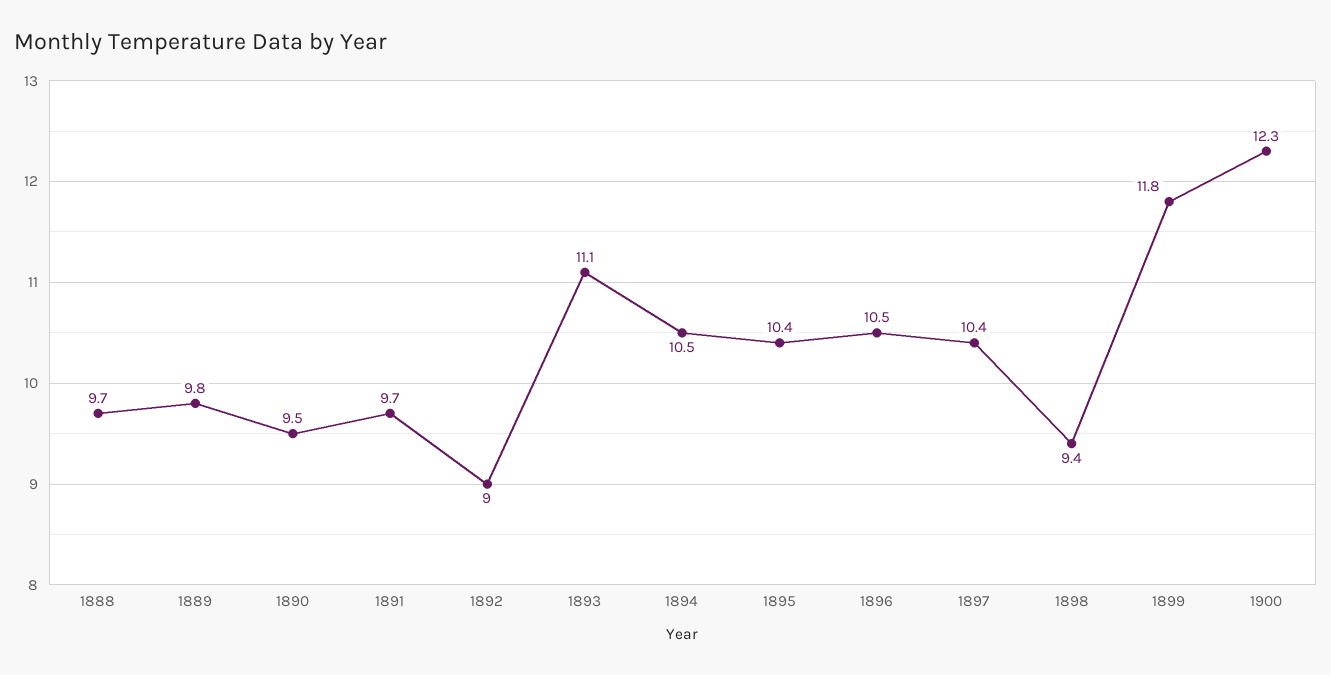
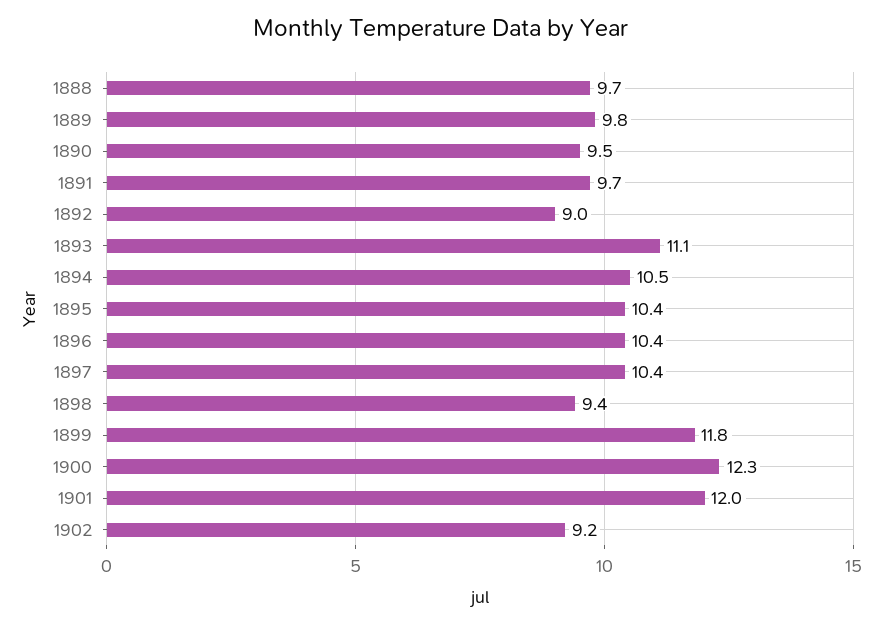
1896: 10.5 -> 10.4
1901: none -> 12
1902: none -> 9.2

